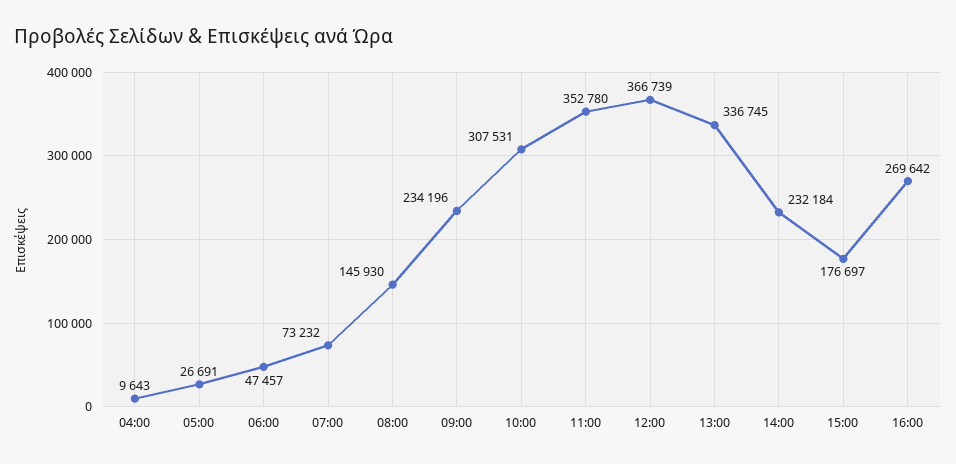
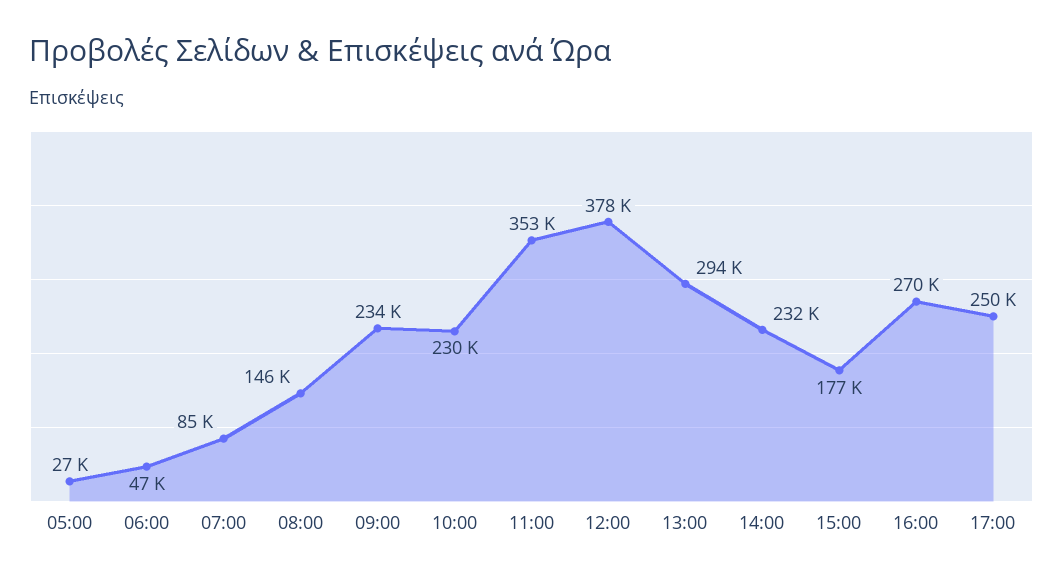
04:00: 9643 -> none
07:00: 73232 -> 85000
10:00: 307531 -> 230000
12:00: 366739 -> 378000
13:00: 336745 -> 294000
17:00: none -> 250000

